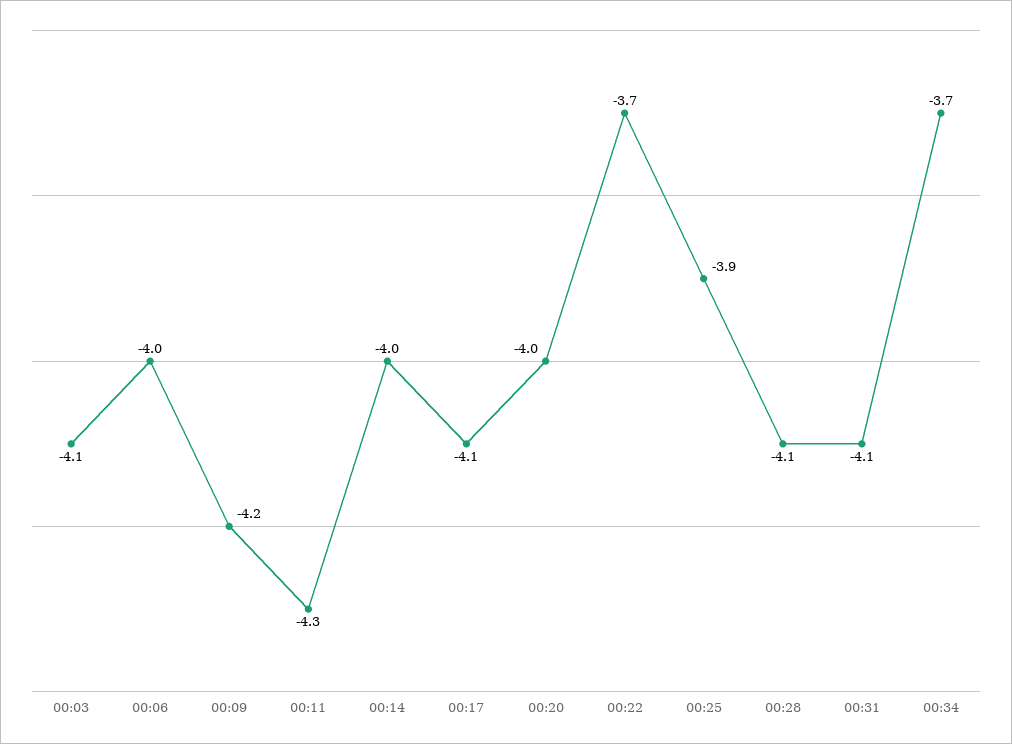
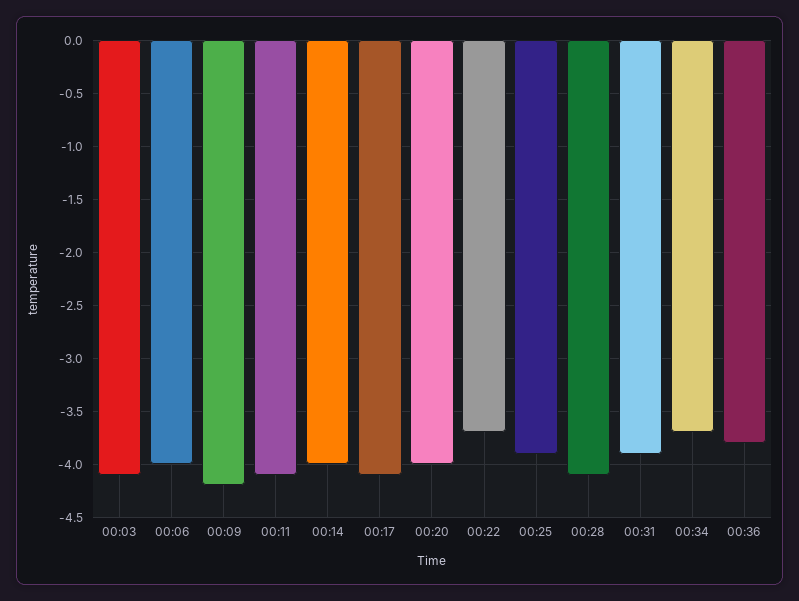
00:11: -4.3 -> -4.1
00:31: -4.1 -> -3.9
00:36: none -> -3.8

